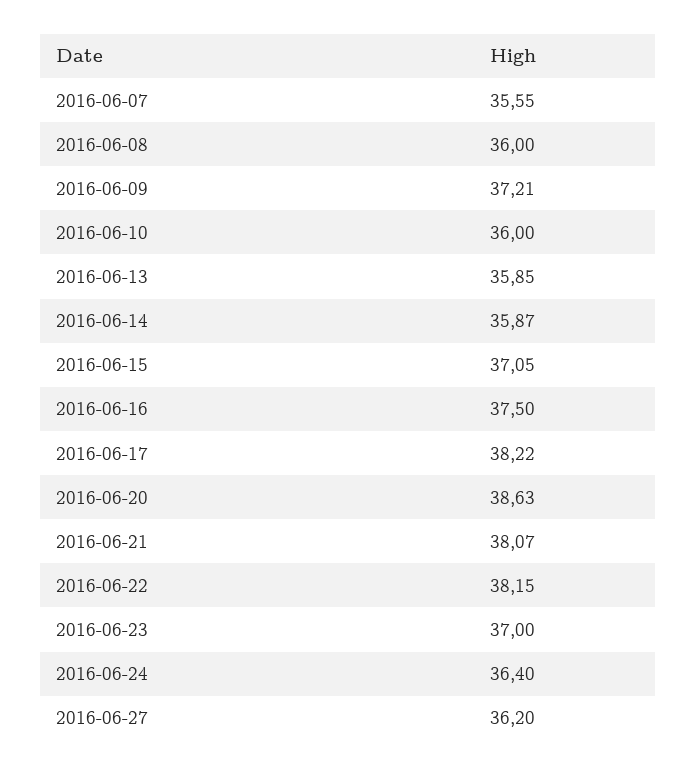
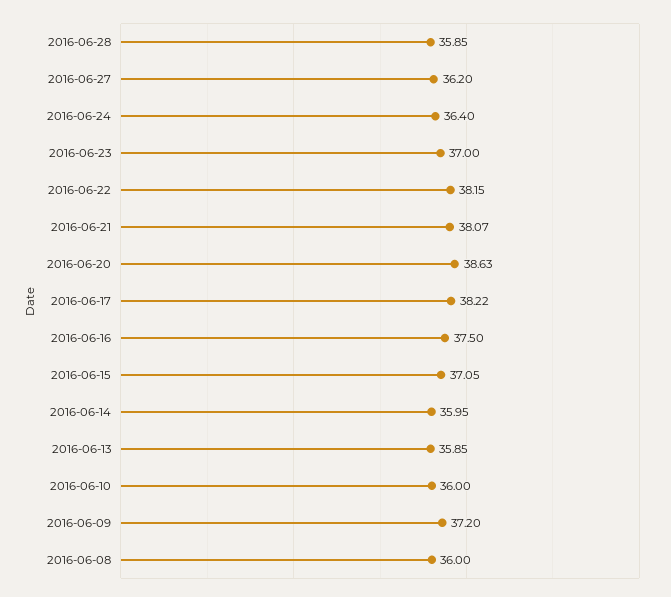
2016-06-07: 35.55 -> none
2016-06-09: 37.21 -> 37.2
2016-06-14: 35.87 -> 35.95
2016-06-28: none -> 35.85

